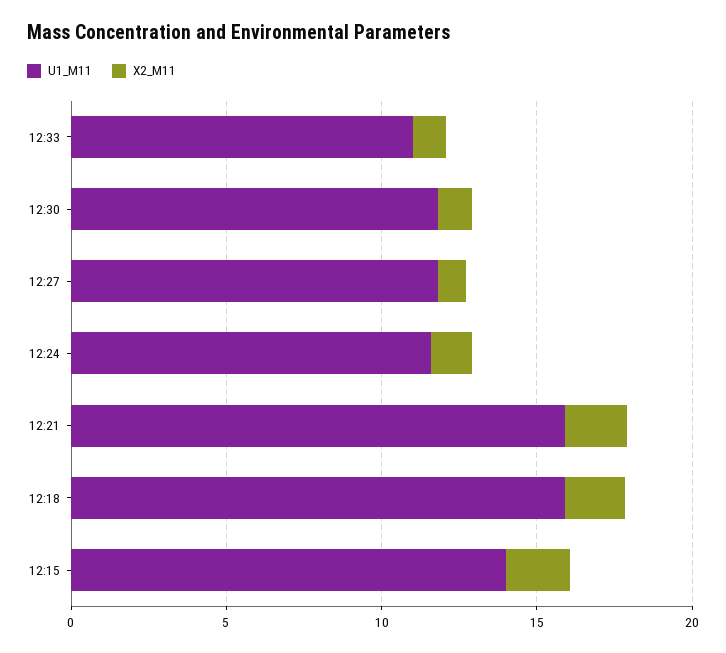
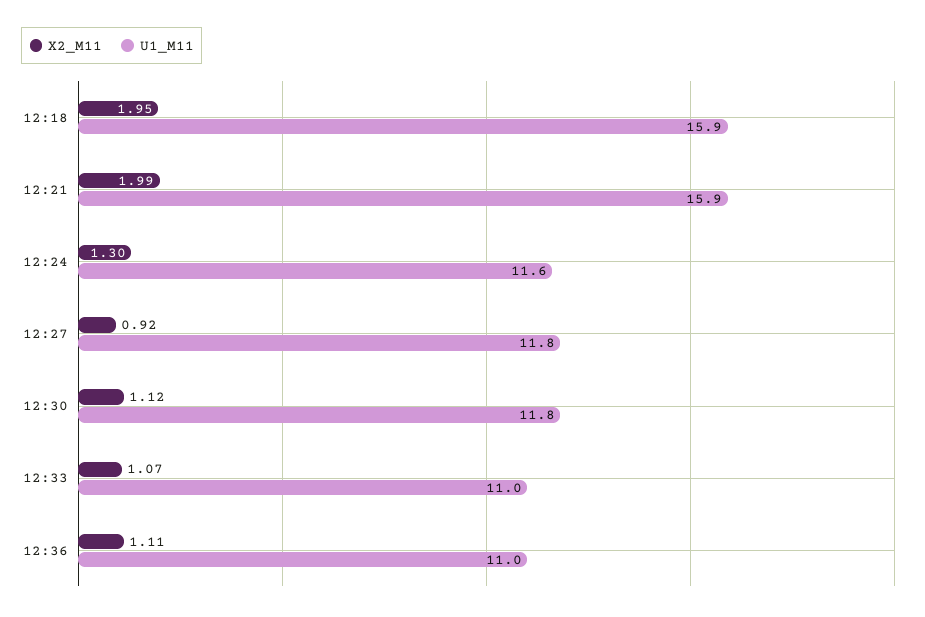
U1_M11, 12:15: 14 -> none
X2_M11, 12:15: 2 -> none
X2_M11, 12:36: none -> 1.11
U1_M11, 12:36: none -> 11

